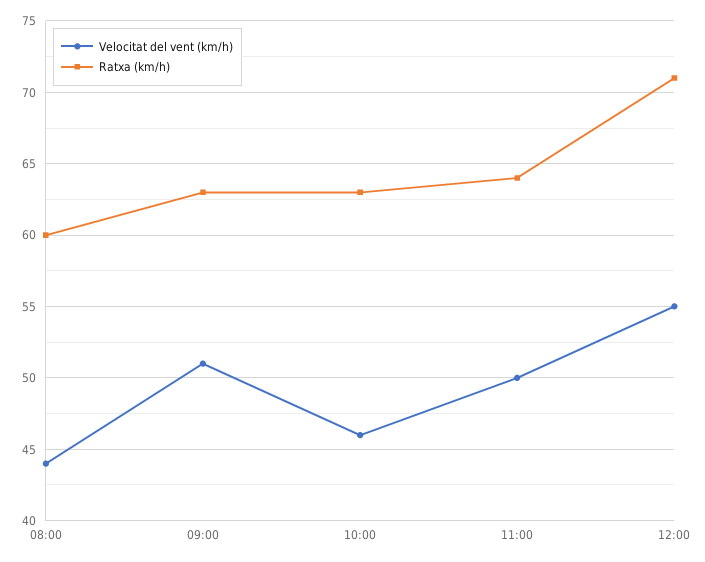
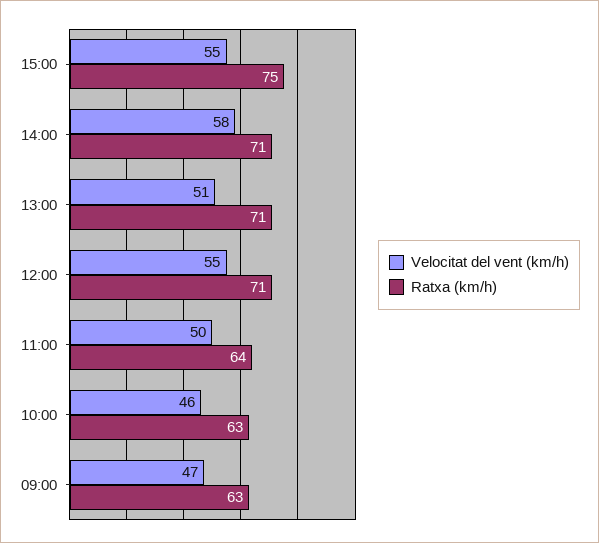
Velocitat del vent (km/h), 08:00: 44 -> none
Ratxa (km/h), 08:00: 60 -> none
Velocitat del vent (km/h), 09:00: 51 -> 47
Velocitat del vent (km/h), 15:00: none -> 55
Ratxa (km/h), 15:00: none -> 75
Velocitat del vent (km/h), 14:00: none -> 58
Ratxa (km/h), 14:00: none -> 71
Velocitat del vent (km/h), 13:00: none -> 51
Ratxa (km/h), 13:00: none -> 71

